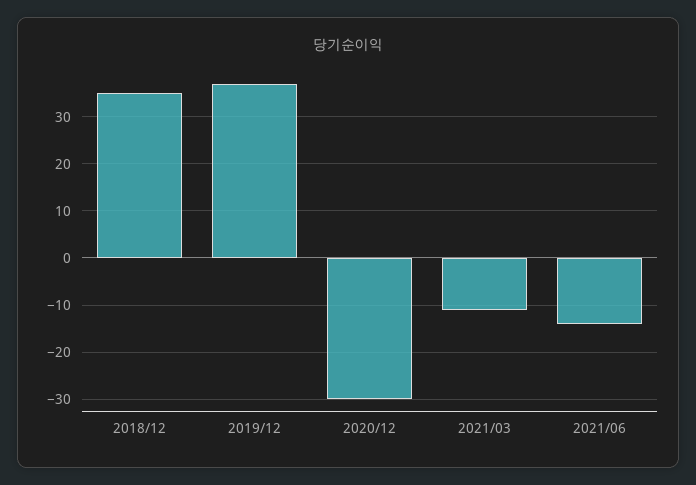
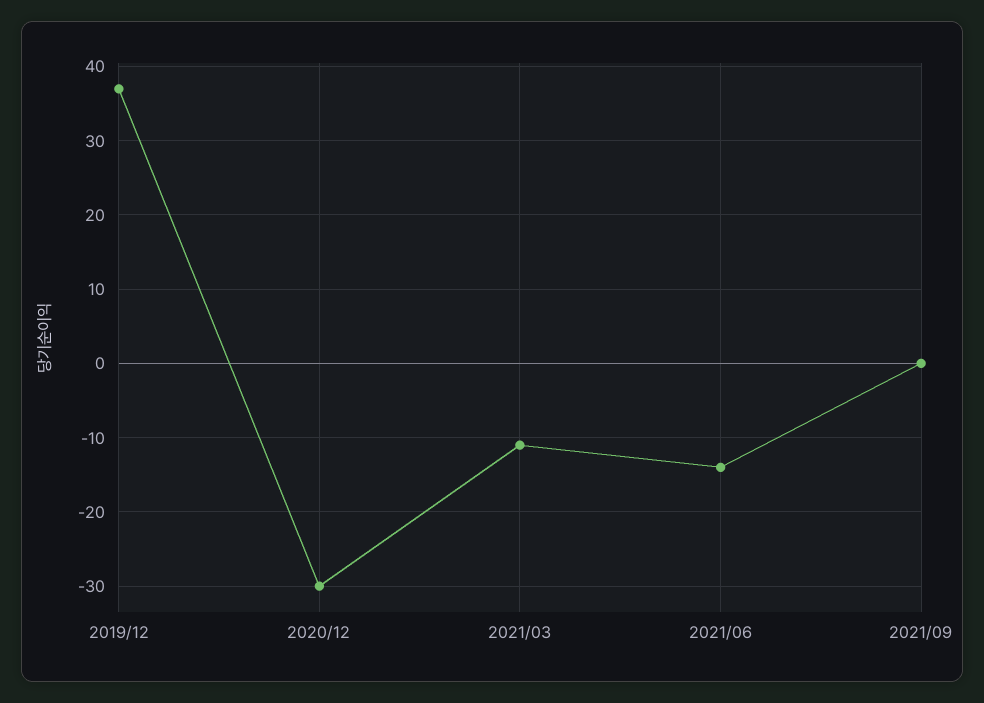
2018/12: 35 -> none
2021/09: none -> 0

